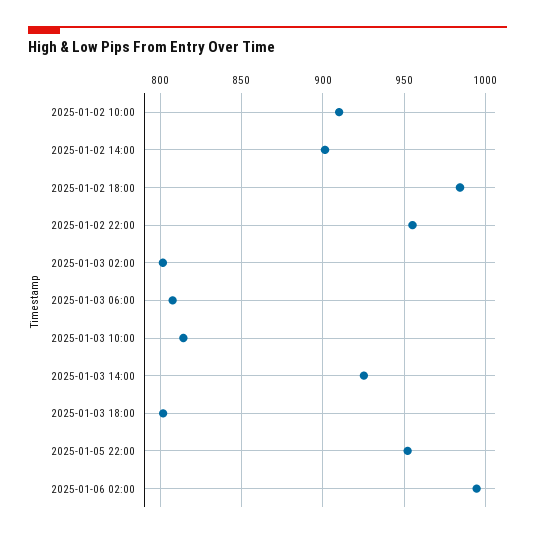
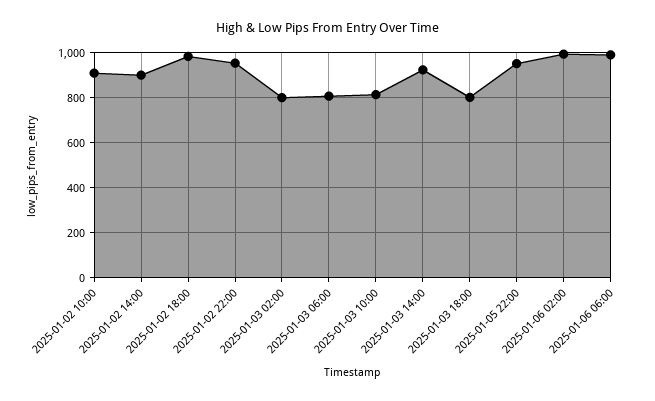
2025-01-06 06:00: none -> 1000

